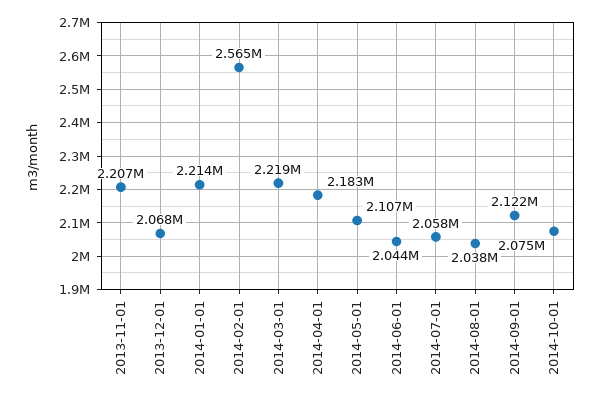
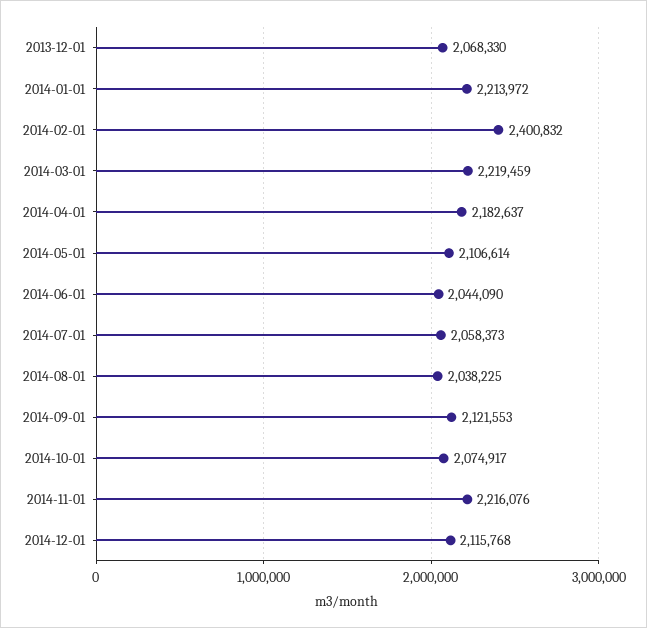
2013-11-01: 2207000 -> none
2014-02-01: 2565000 -> 2400832
2014-11-01: none -> 2216076
2014-12-01: none -> 2115768

